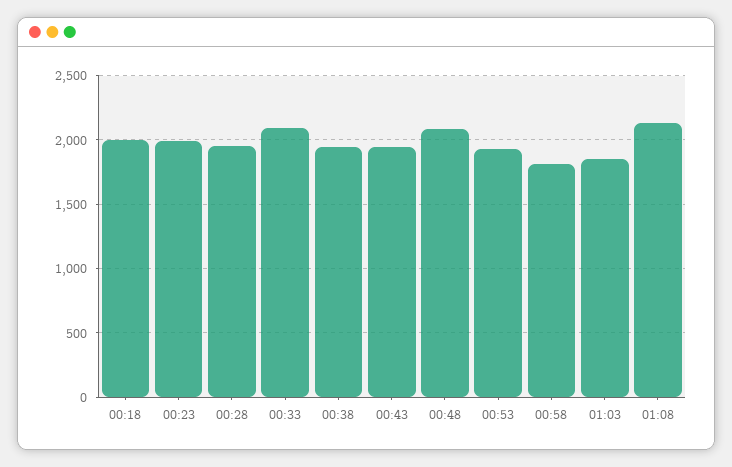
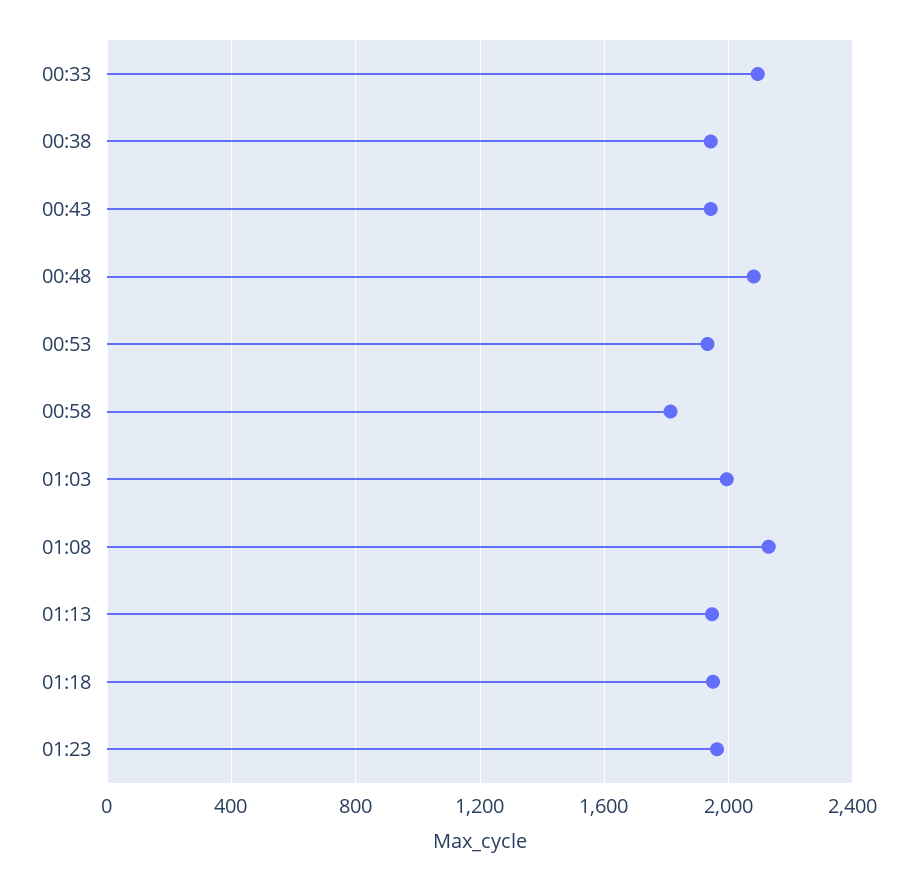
00:18: 2000 -> none
00:23: 2000 -> none
00:28: 1950 -> none
01:03: 1850 -> 2000
01:13: none -> 1950
01:18: none -> 1950
01:23: none -> 1950

